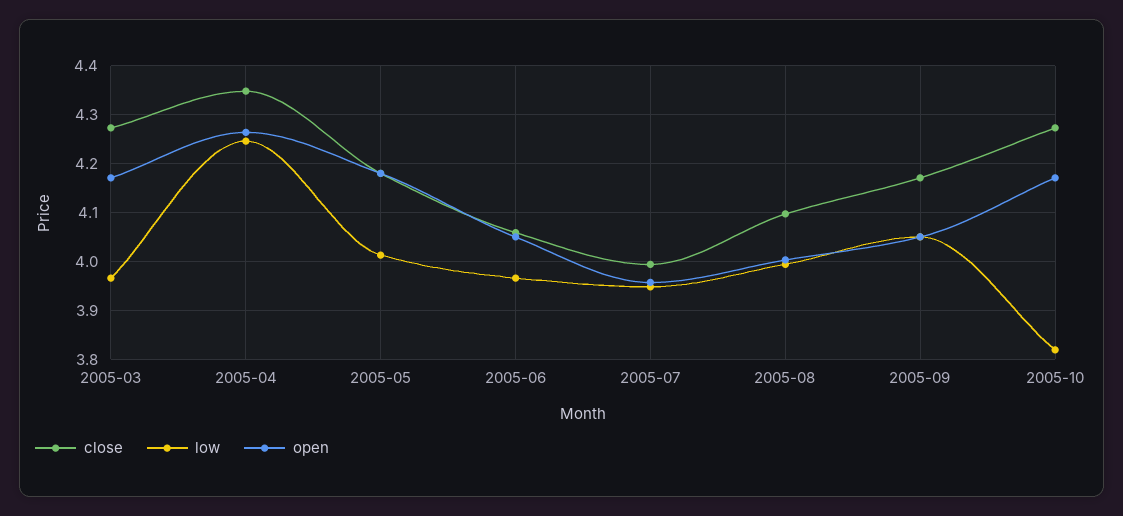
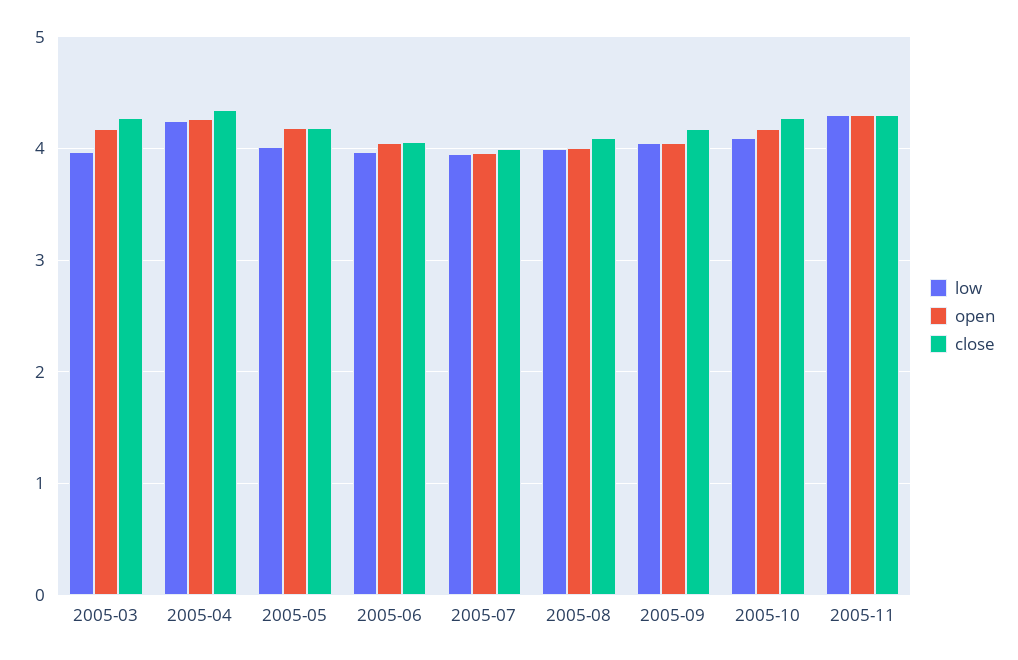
low, 2005-10: 3.82 -> 4.1
low, 2005-11: none -> 4.3
open, 2005-11: none -> 4.3
close, 2005-11: none -> 4.3

